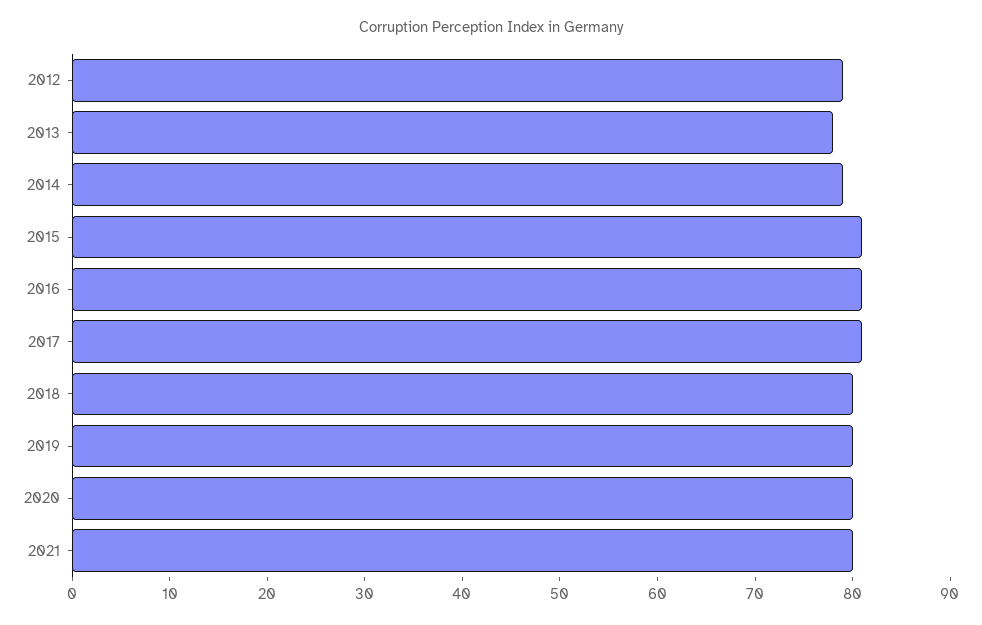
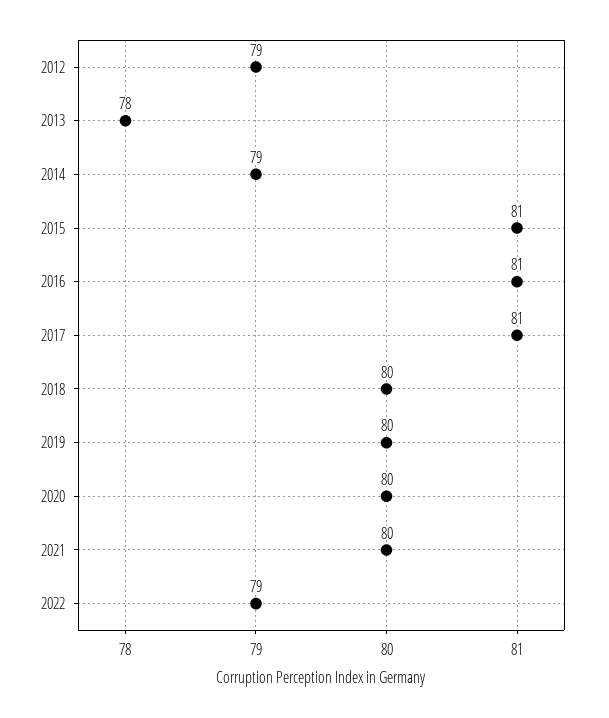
2022: none -> 79

